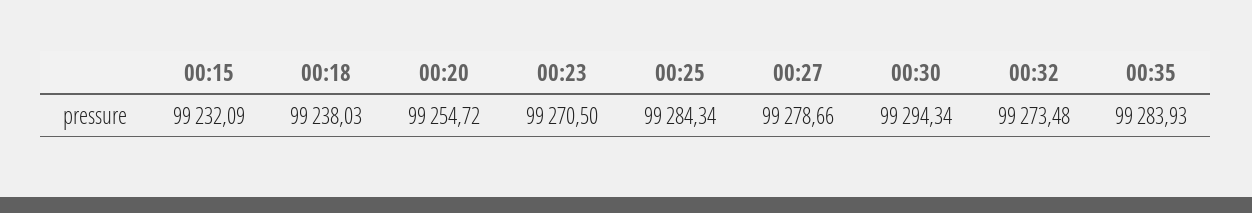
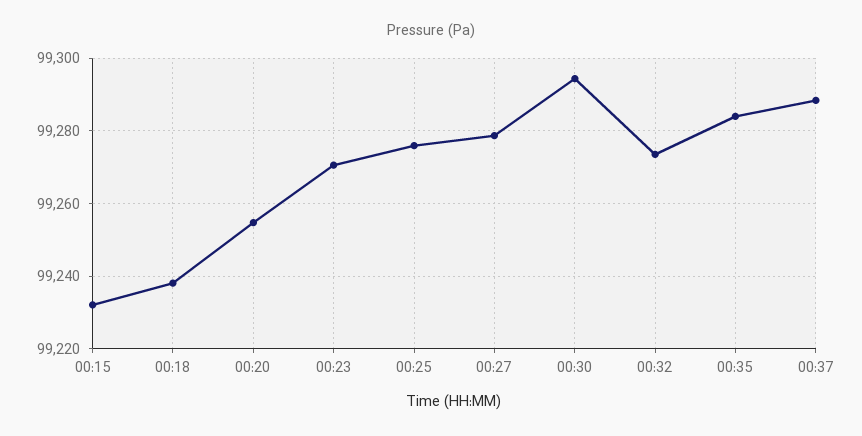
00:25: 99284.34 -> 99276
00:37: none -> 99288

